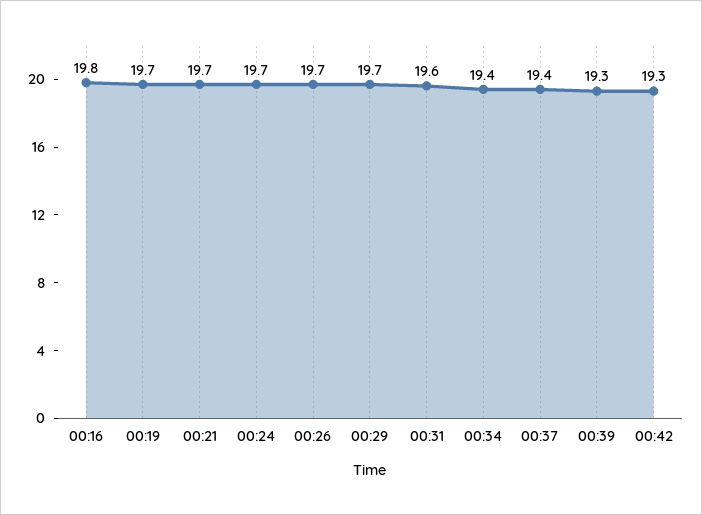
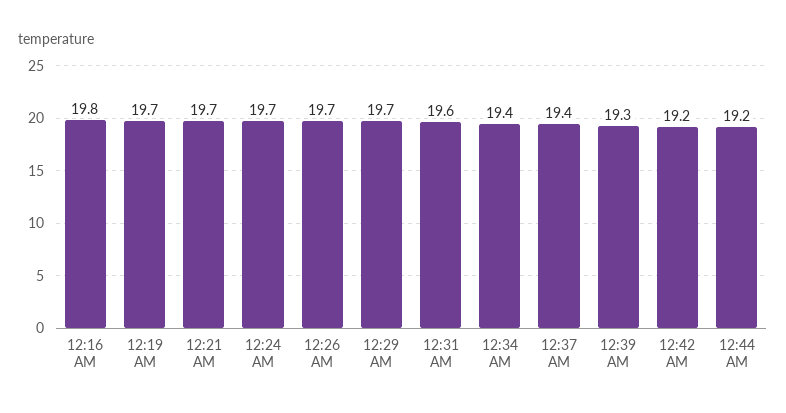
00:42: 19.3 -> 19.2
12:44 AM: none -> 19.2

